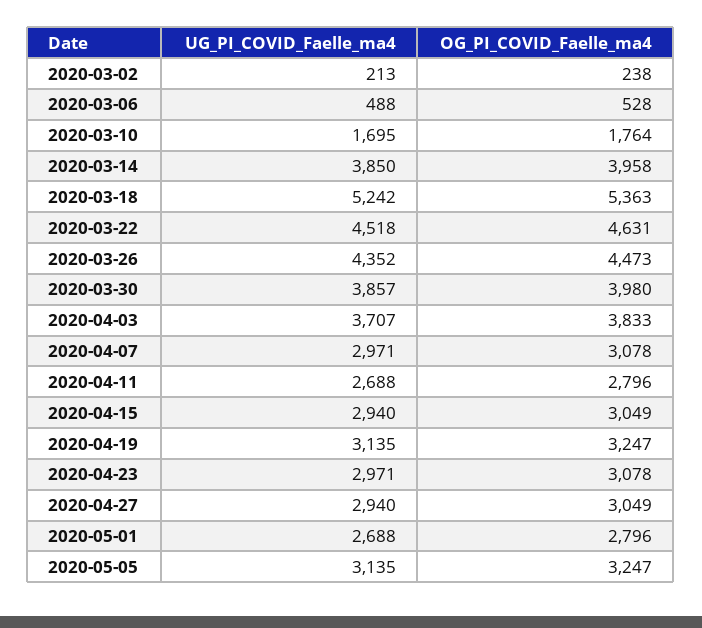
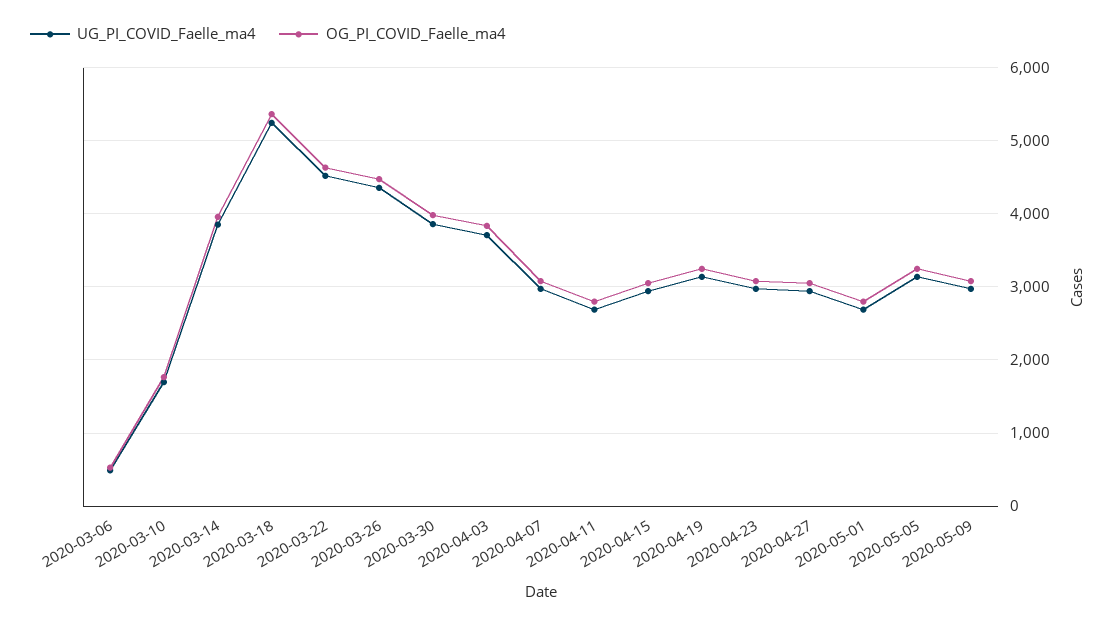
UG_PI_COVID_Faelle_ma4, 2020-03-02: 213 -> none
OG_PI_COVID_Faelle_ma4, 2020-03-02: 238 -> none
UG_PI_COVID_Faelle_ma4, 2020-05-09: none -> 3000
OG_PI_COVID_Faelle_ma4, 2020-05-09: none -> 3100

